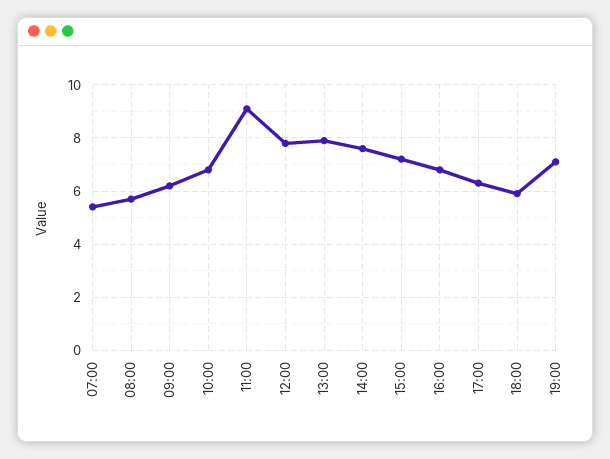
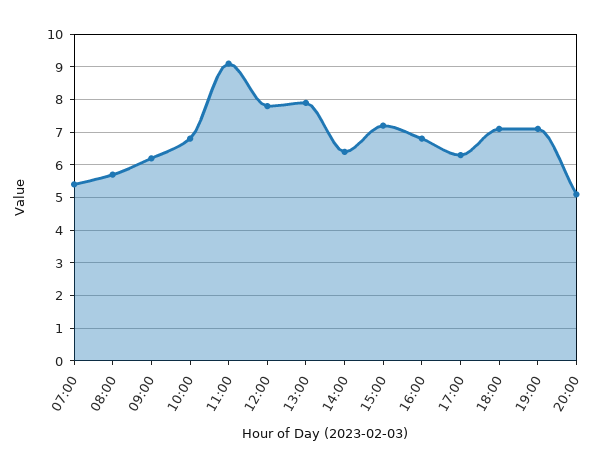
14:00: 7.5 -> 6.5
18:00: 6 -> 7
20:00: none -> 5

